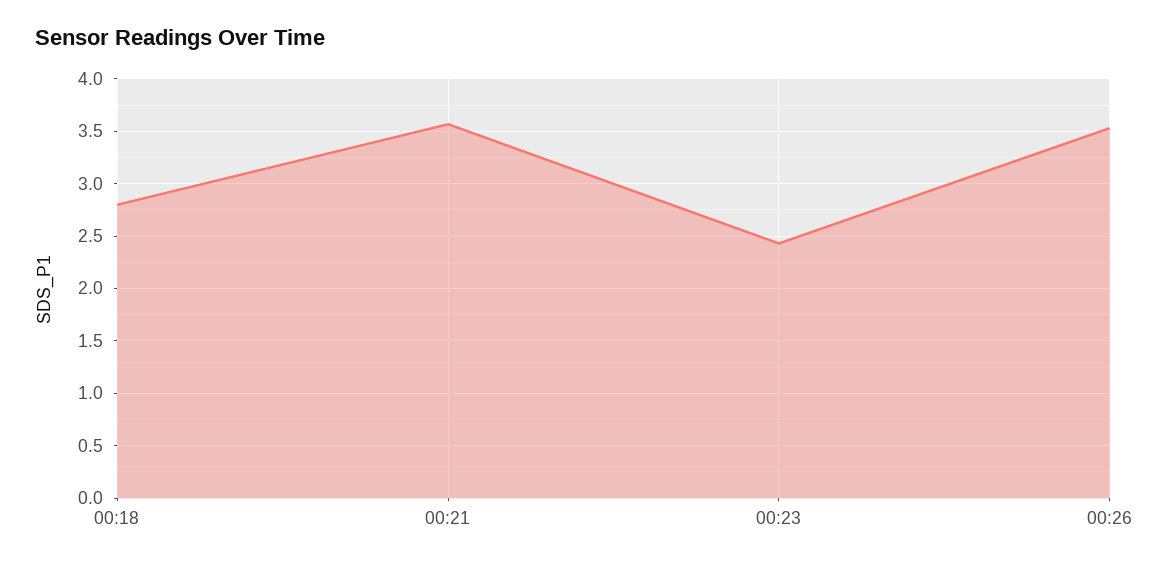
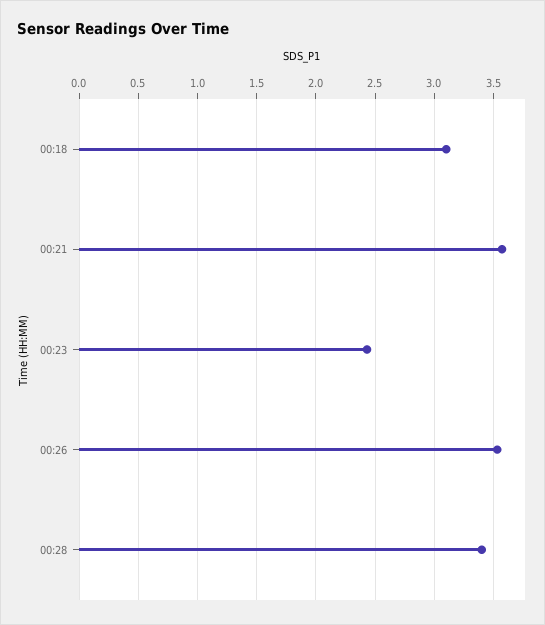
00:18: 2.8 -> 3.1
00:28: none -> 3.4

